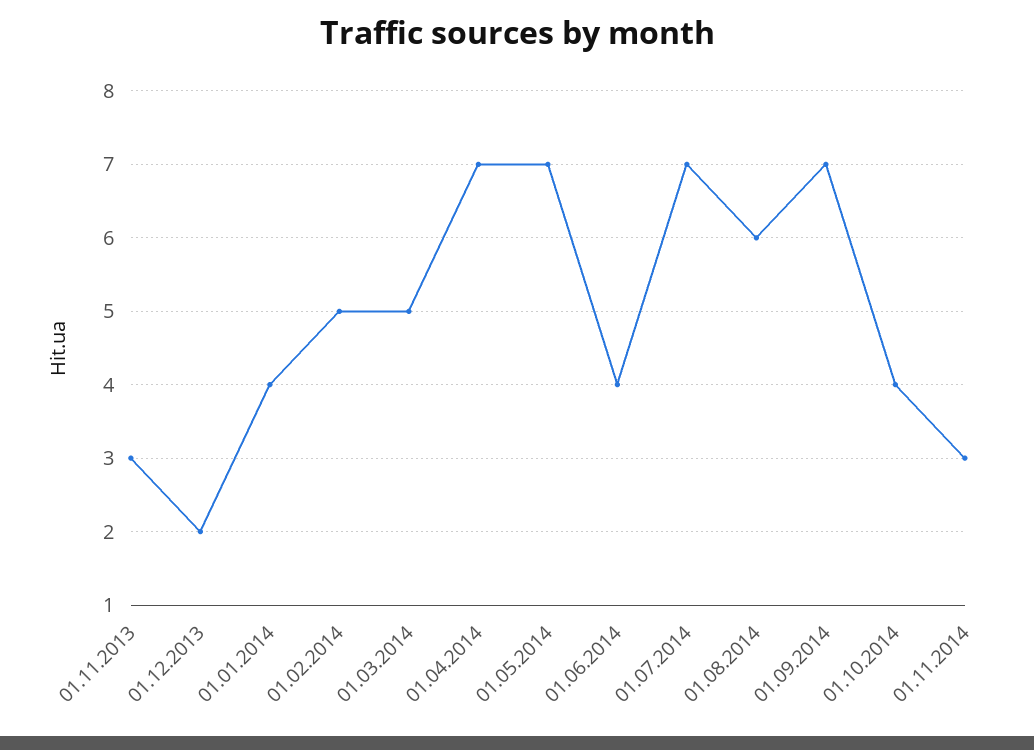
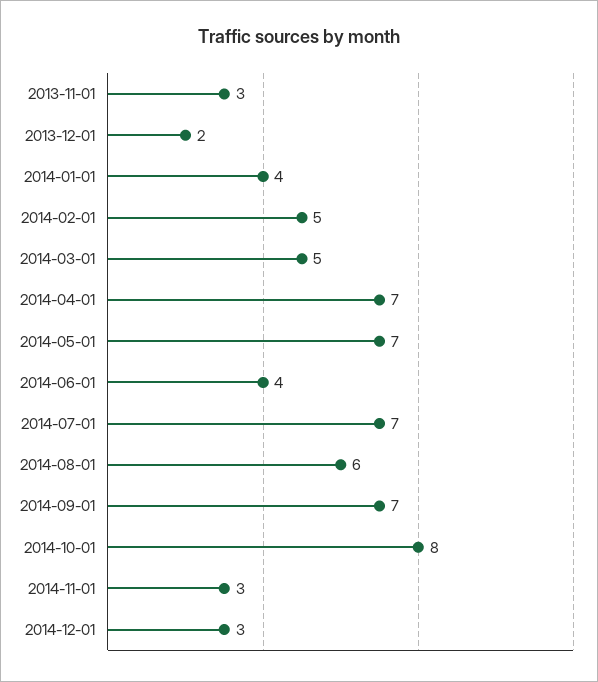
01.10.2014: 4 -> 8
2014-12-01: none -> 3

